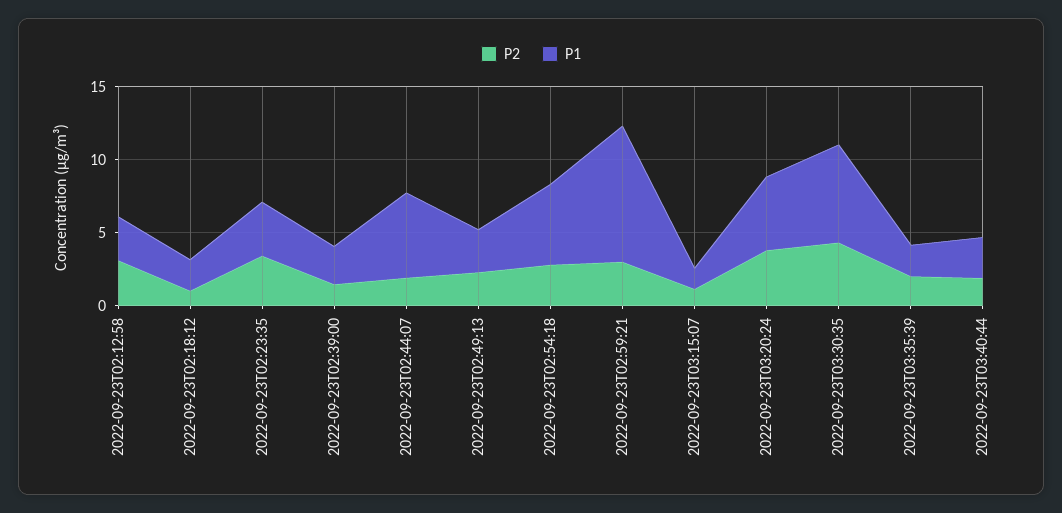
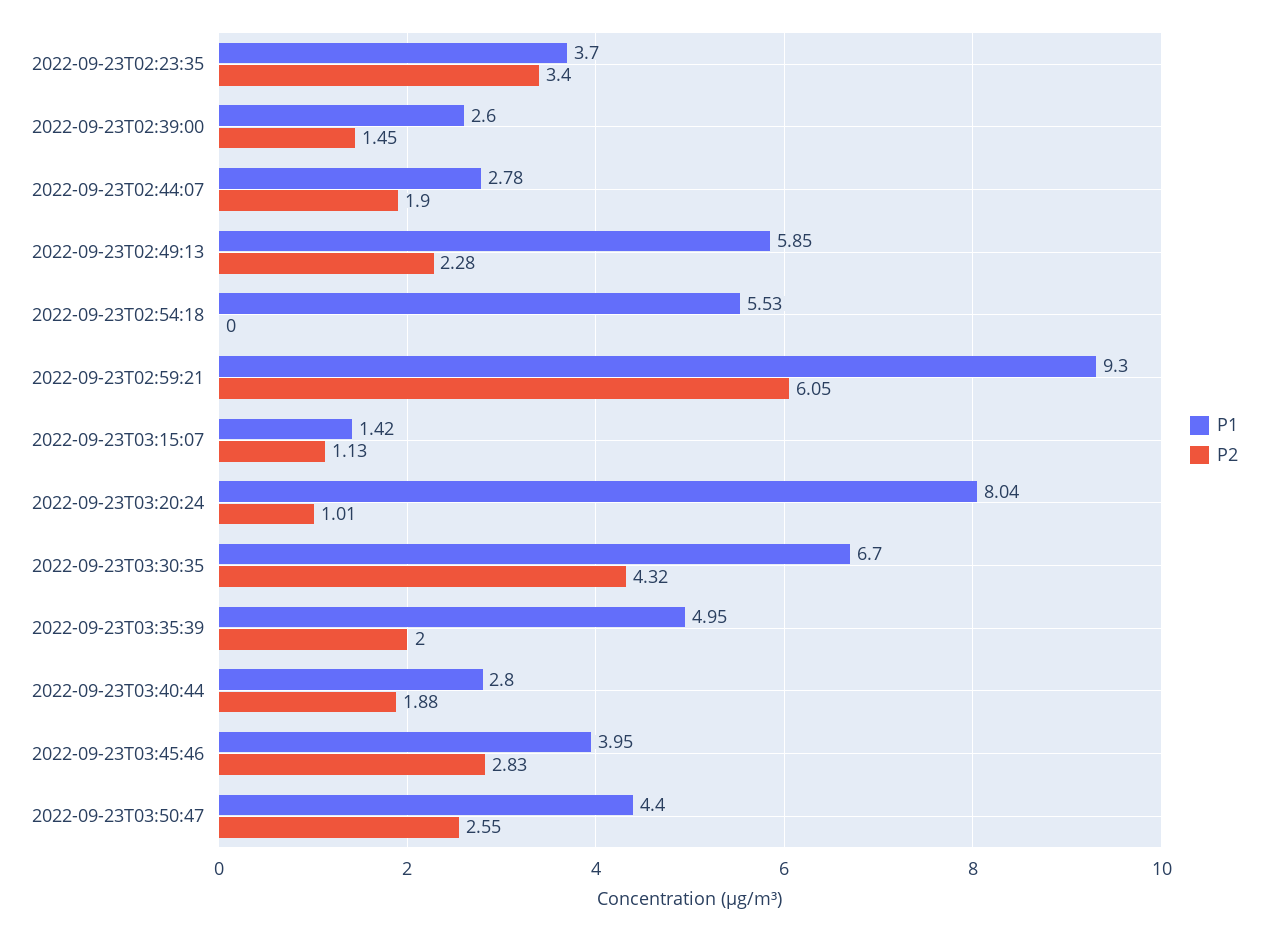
P2, 2022-09-23T02:12:58: 3 -> none
P1, 2022-09-23T02:12:58: 3 -> none
P2, 2022-09-23T02:18:12: 1 -> none
P1, 2022-09-23T02:18:12: 2 -> none
P1, 2022-09-23T02:44:07: 6 -> 2.78
P1, 2022-09-23T02:49:13: 3 -> 5.85
P2, 2022-09-23T02:54:18: 3 -> 0
P2, 2022-09-23T02:59:21: 3 -> 6.05
P2, 2022-09-23T03:20:24: 4 -> 1.01
P1, 2022-09-23T03:20:24: 5 -> 8.04
P1, 2022-09-23T03:35:39: 2 -> 4.95
P1, 2022-09-23T03:45:46: none -> 3.95
P2, 2022-09-23T03:45:46: none -> 2.83
P1, 2022-09-23T03:50:47: none -> 4.4
P2, 2022-09-23T03:50:47: none -> 2.55

